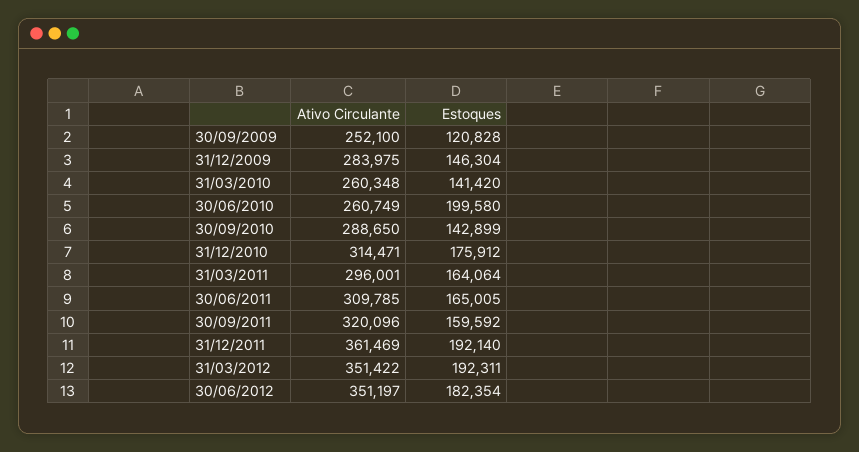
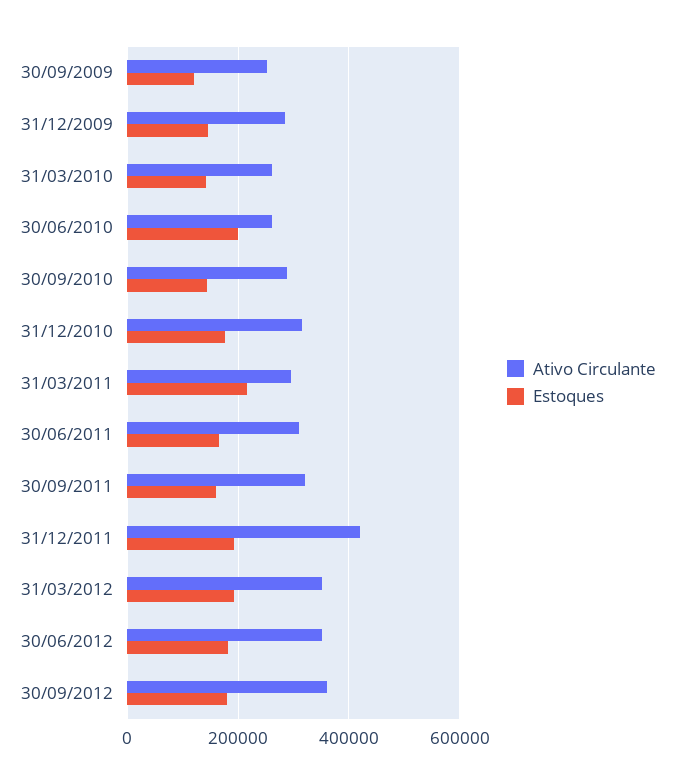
Estoques, 31/03/2011: 164064 -> 220000
Ativo Circulante, 31/12/2011: 361469 -> 420000
Ativo Circulante, 30/09/2012: none -> 360000
Estoques, 30/09/2012: none -> 180000

